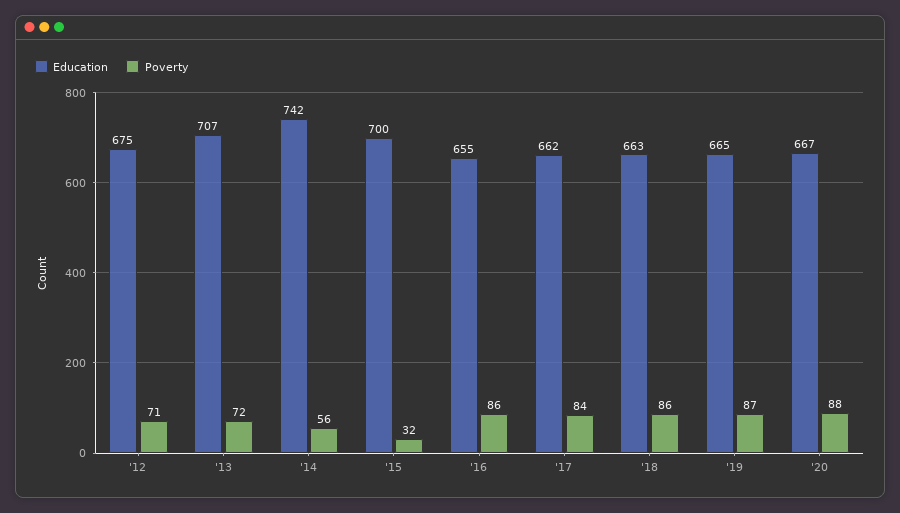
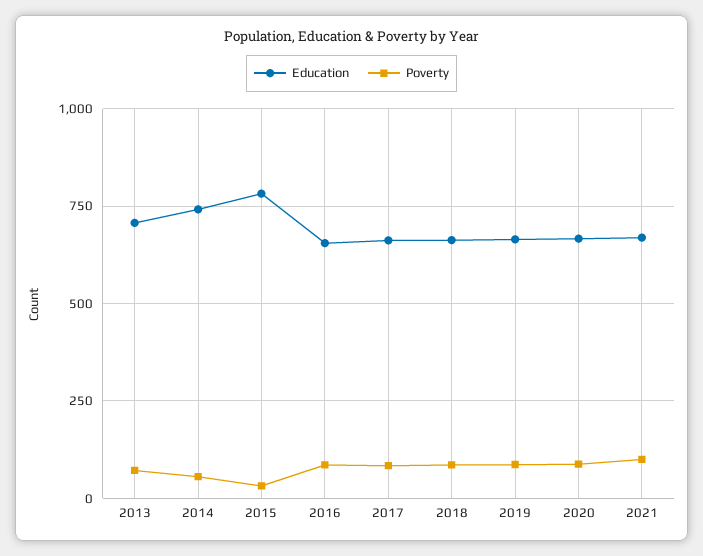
Education, '12: 675 -> none
Poverty, '12: 71 -> none
Education, '15: 700 -> 775
Education, 2021: none -> 675
Poverty, 2021: none -> 100

